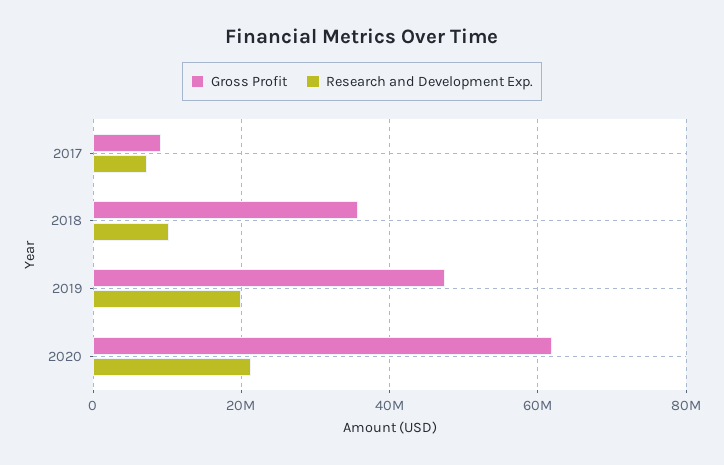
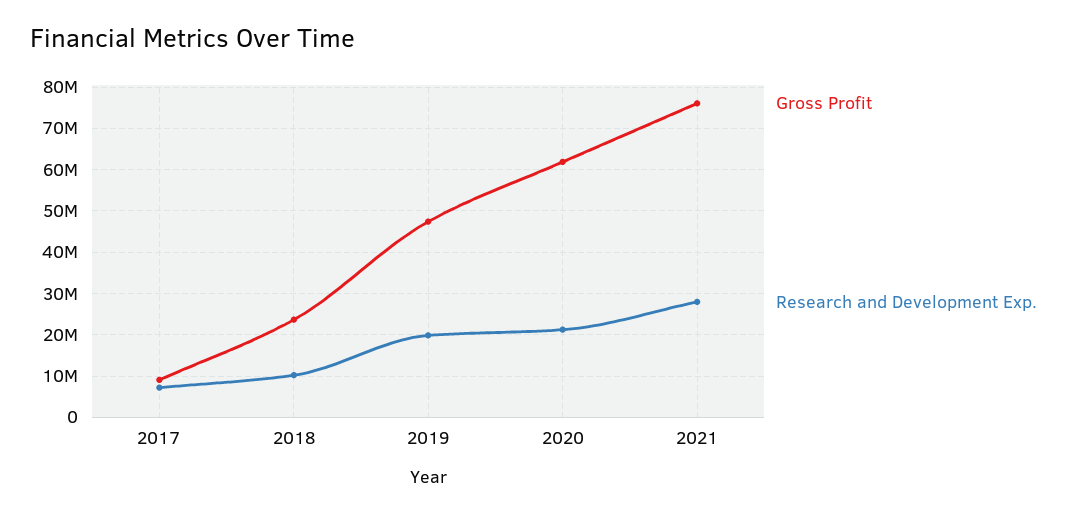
Gross Profit, 2018: 36000000 -> 24000000
Gross Profit, 2021: none -> 76000000
Research and Development Exp., 2021: none -> 28000000

